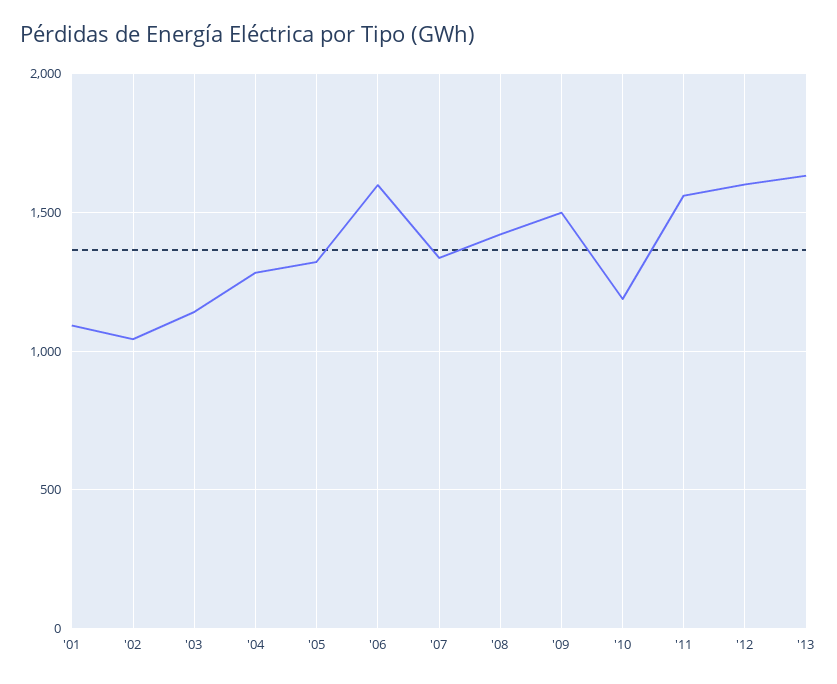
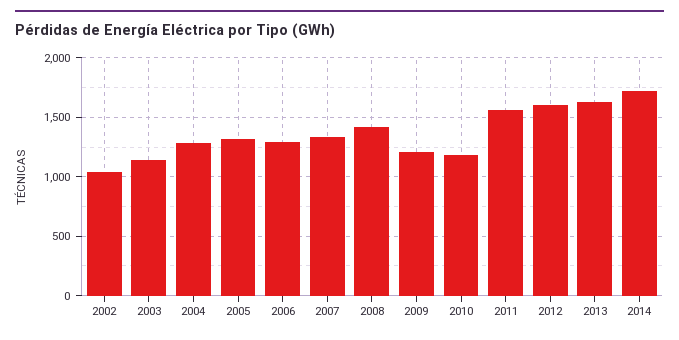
'01: 1100 -> none
'06: 1600 -> 1300
'09: 1500 -> 1200
2014: none -> 1700

